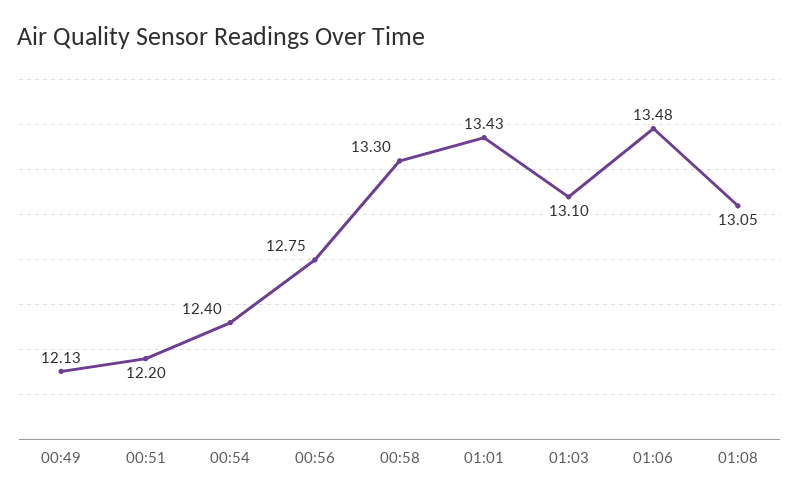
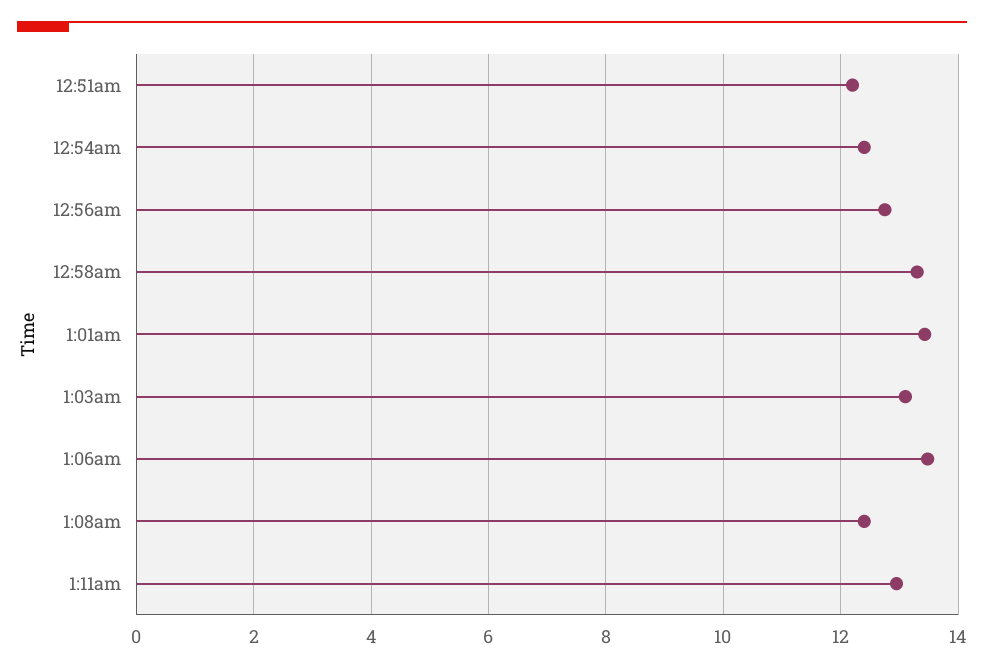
00:49: 12.13 -> none
01:08: 13.05 -> 12.4
1:11am: none -> 13

